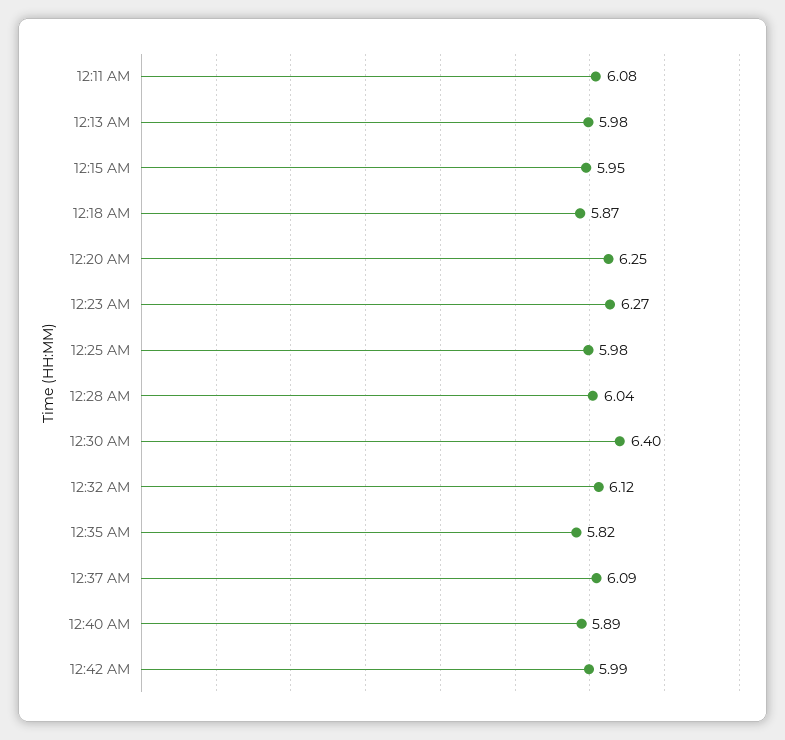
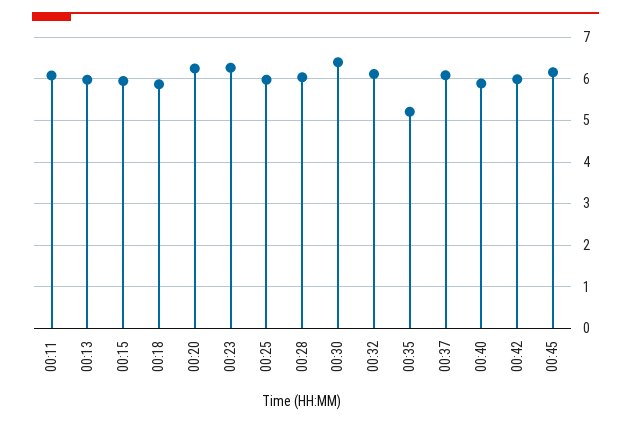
12:35 AM: 5.82 -> 5.2
00:45: none -> 6.2

